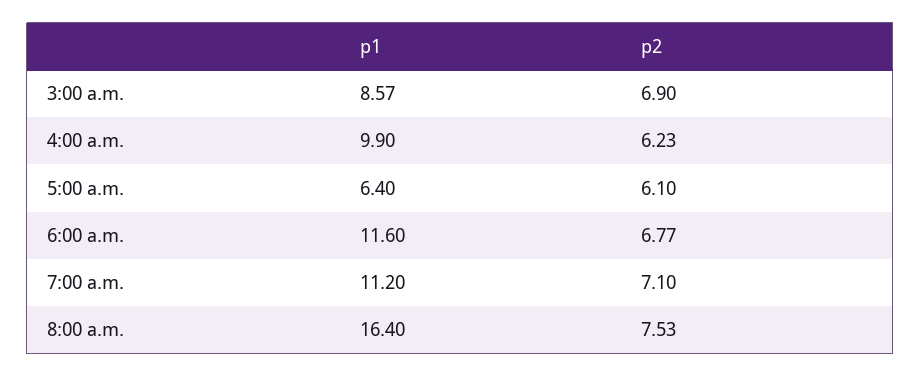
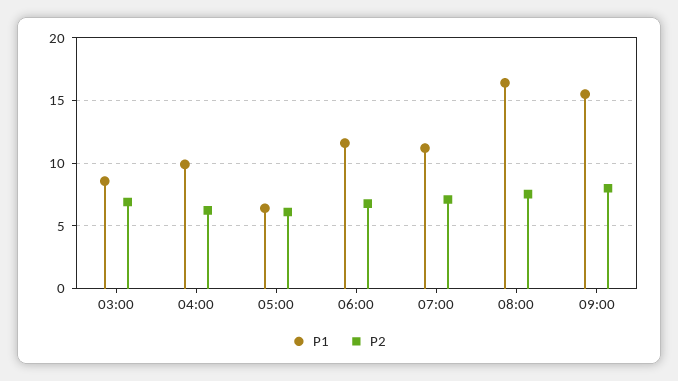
p1, 09:00: none -> 15.5
p2, 09:00: none -> 8

